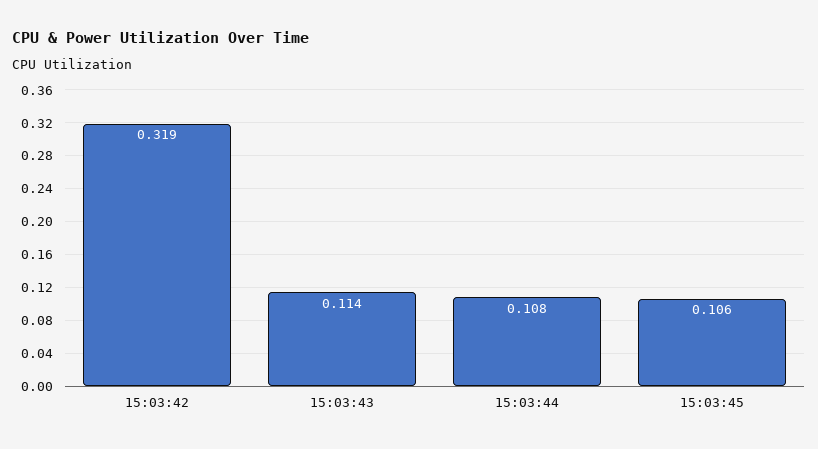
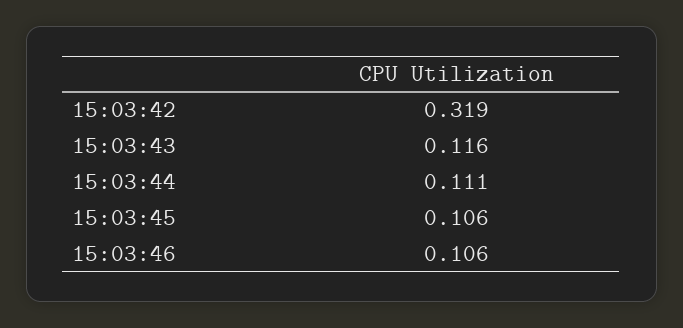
15:03:43: 0.114 -> 0.116
15:03:44: 0.108 -> 0.111
15:03:46: none -> 0.106

